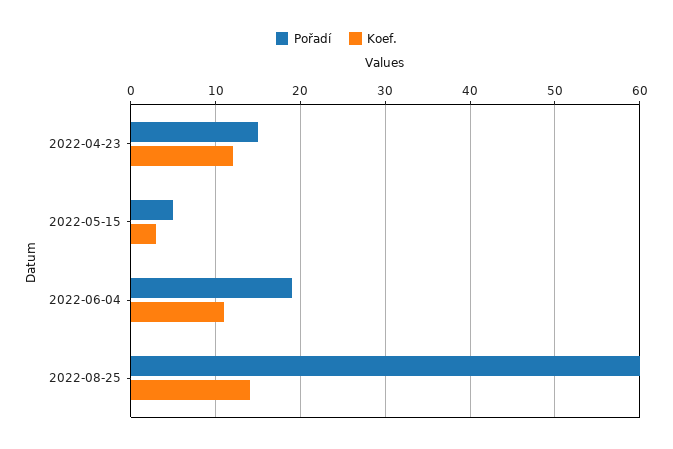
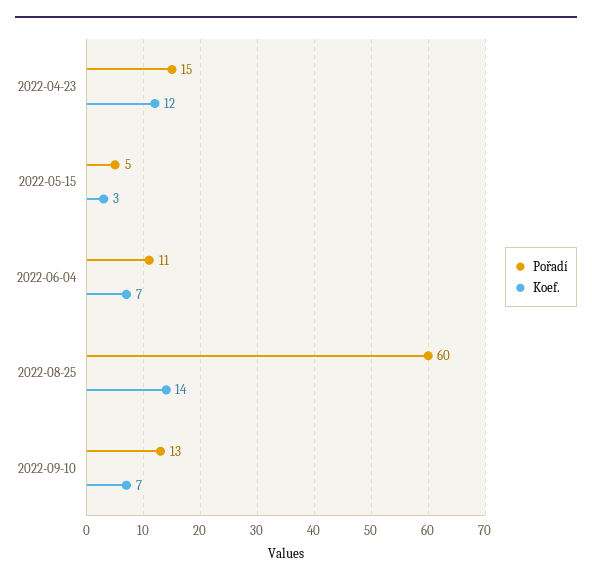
Pořadí, 2022-06-04: 19 -> 11
Koef., 2022-06-04: 11 -> 7
Pořadí, 2022-09-10: none -> 13
Koef., 2022-09-10: none -> 7

